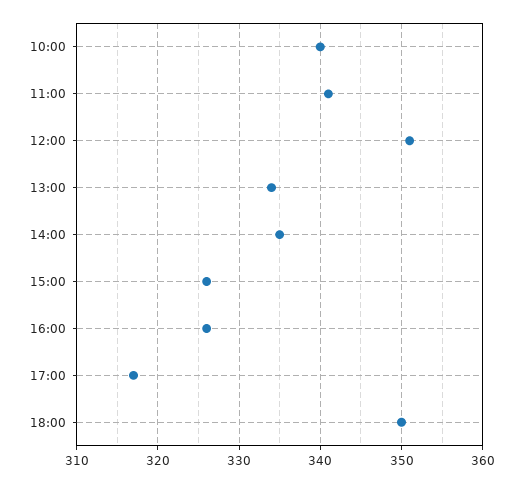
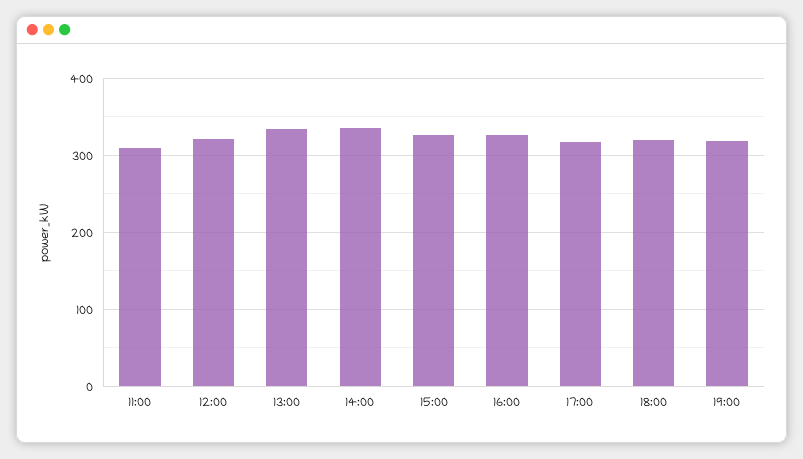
10:00: 340 -> none
11:00: 341 -> 310
12:00: 351 -> 320
18:00: 350 -> 320
19:00: none -> 320

